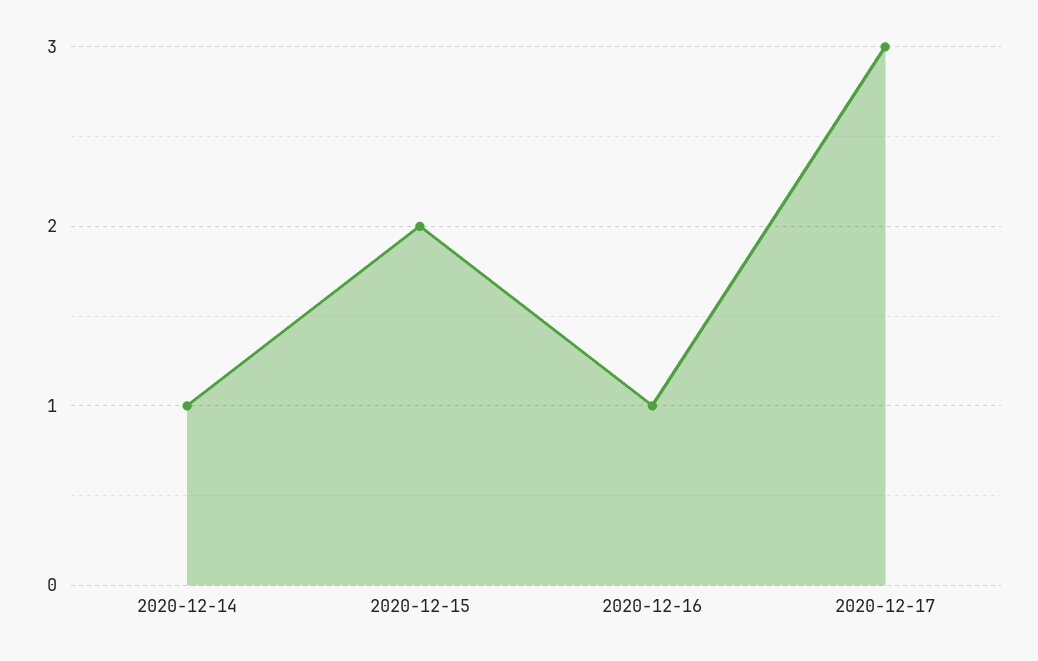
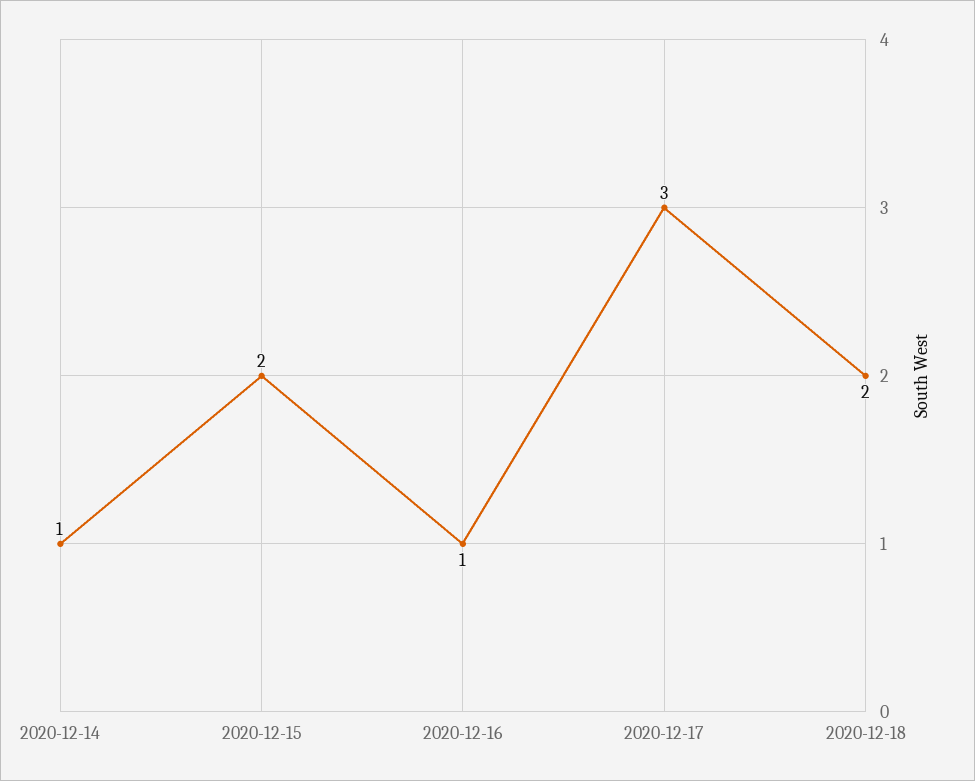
2020-12-18: none -> 2

